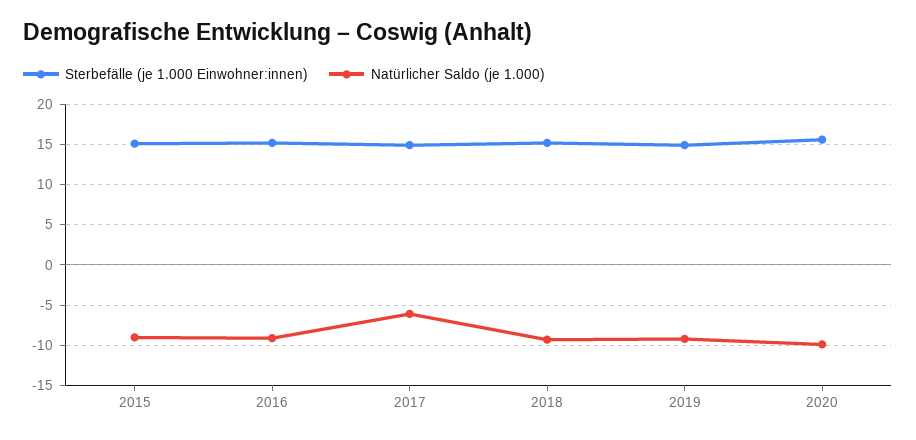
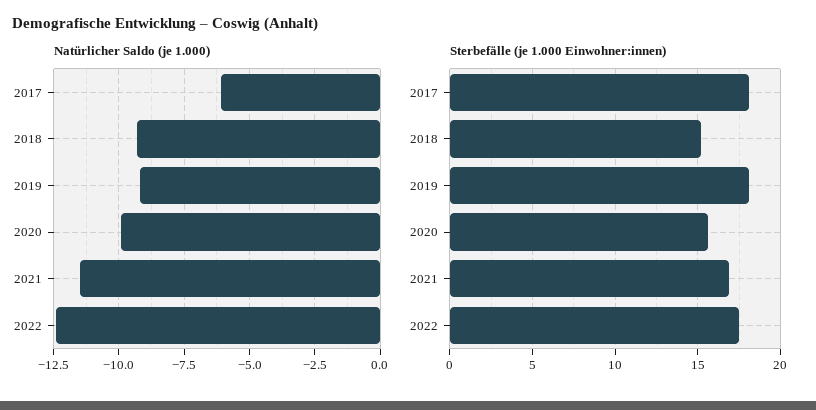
Sterbefälle (je 1.000 Einwohner:innen), 2015: 15 -> none
Natürlicher Saldo (je 1.000), 2015: -9 -> none
Sterbefälle (je 1.000 Einwohner:innen), 2016: 15 -> none
Natürlicher Saldo (je 1.000), 2016: -9 -> none
Sterbefälle (je 1.000 Einwohner:innen), 2017: 15 -> 18
Sterbefälle (je 1.000 Einwohner:innen), 2019: 15 -> 18
Natürlicher Saldo (je 1.000), 2021: none -> -11.5
Natürlicher Saldo (je 1.000), 2022: none -> -12.5
Sterbefälle (je 1.000 Einwohner:innen), 2021: none -> 17
Sterbefälle (je 1.000 Einwohner:innen), 2022: none -> 17.5

